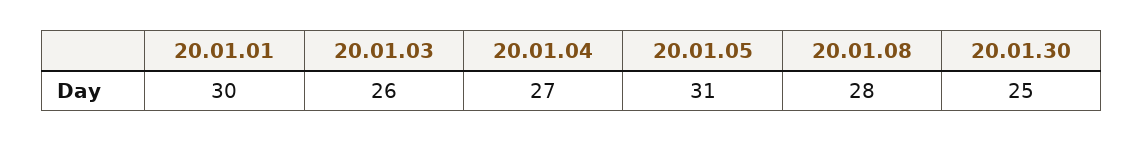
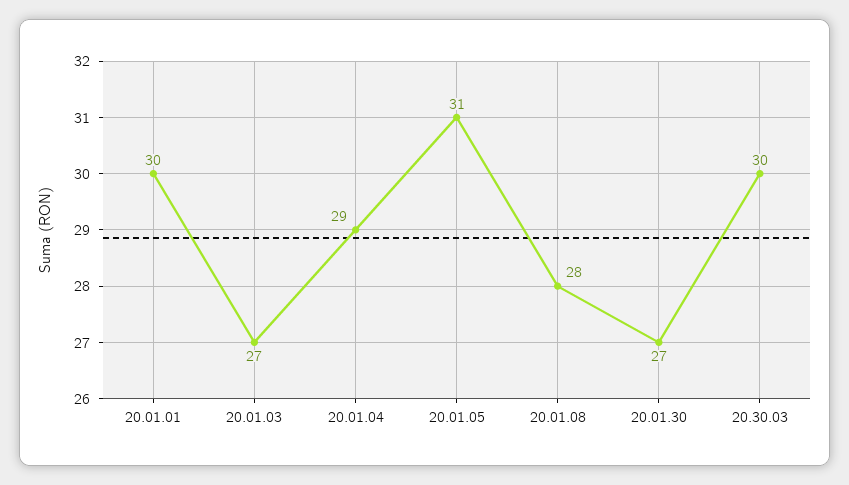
20.01.03: 26 -> 27
20.01.04: 27 -> 29
20.01.30: 25 -> 27
20.30.03: none -> 30

